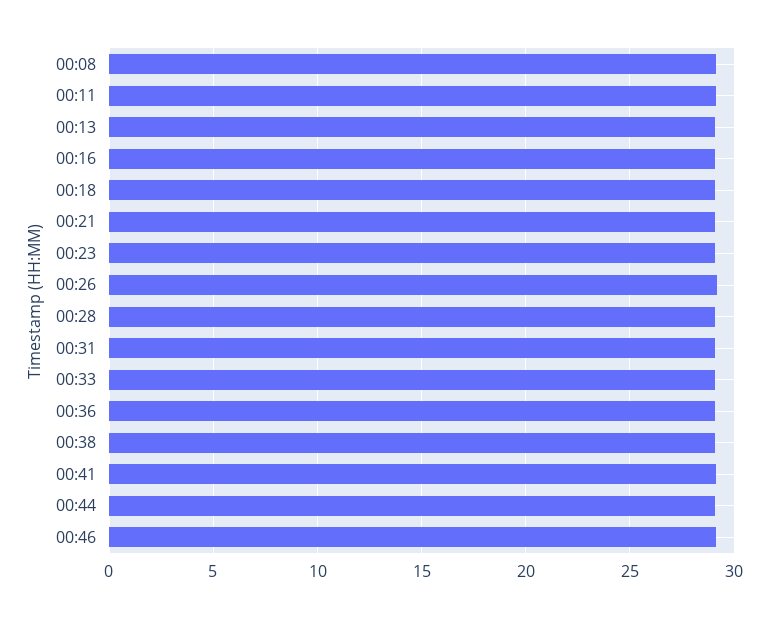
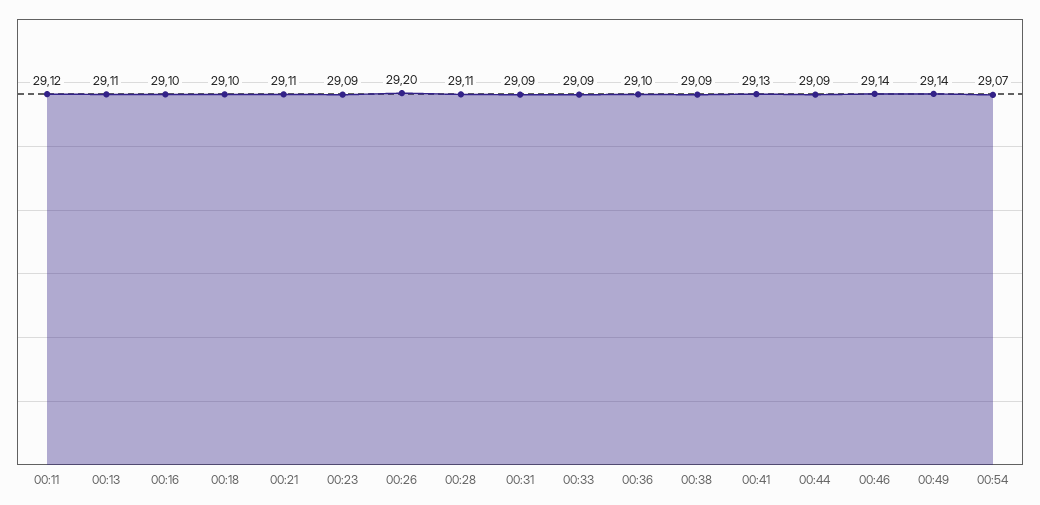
00:08: 29 -> none
00:49: none -> 29.14
00:54: none -> 29.07

